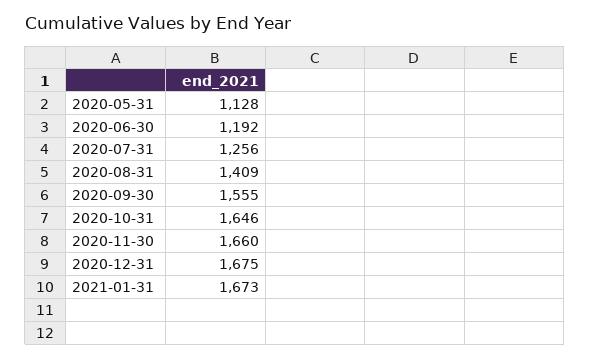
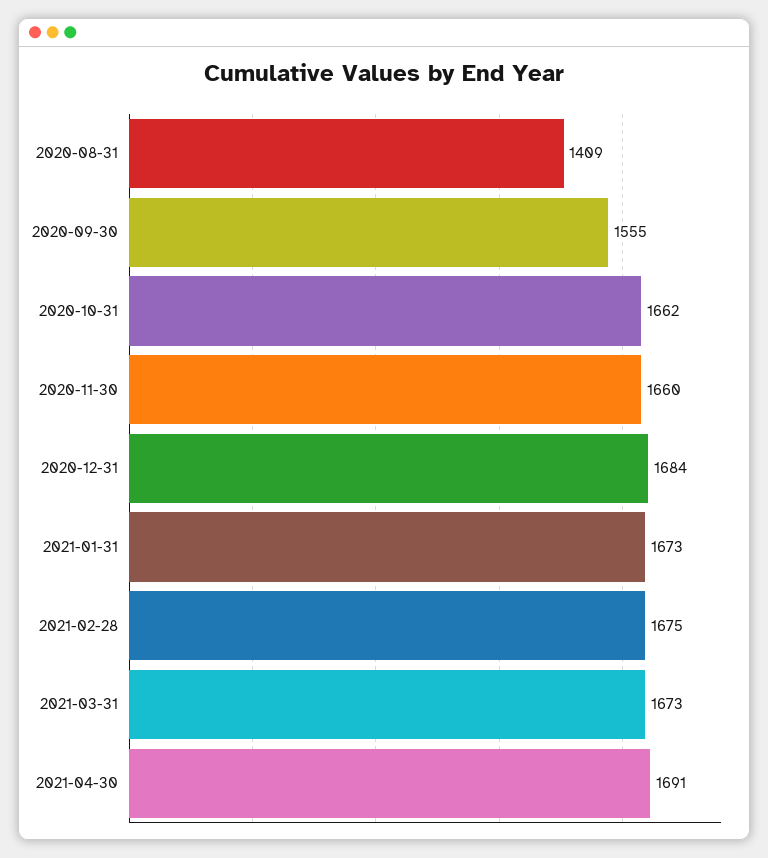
2020-05-31: 1128 -> none
2020-06-30: 1192 -> none
2020-07-31: 1256 -> none
2020-10-31: 1646 -> 1662
2020-12-31: 1675 -> 1684
2021-02-28: none -> 1675
2021-03-31: none -> 1673
2021-04-30: none -> 1691

